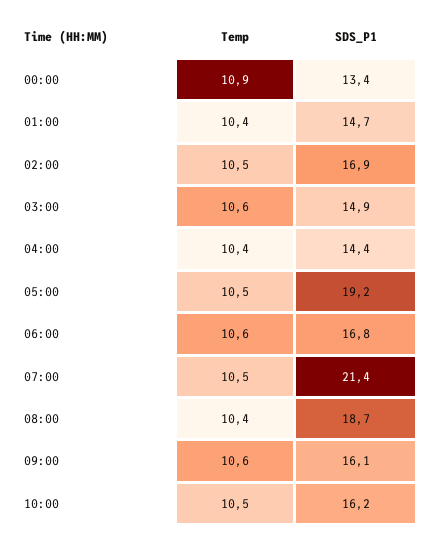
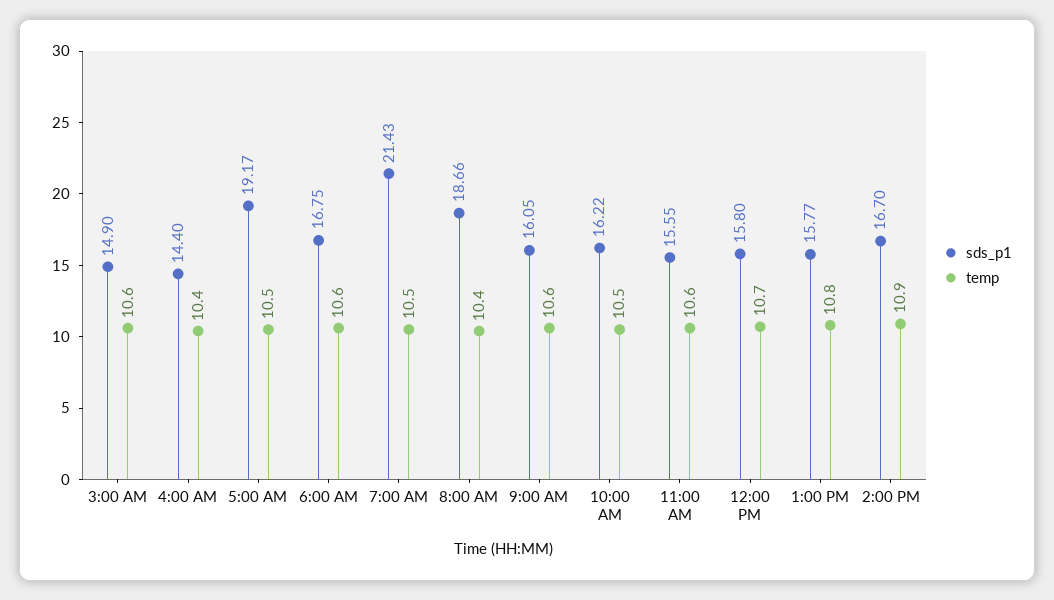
Temp, 00:00: 10.9 -> none
SDS_P1, 00:00: 13.4 -> none
Temp, 01:00: 10.4 -> none
SDS_P1, 01:00: 14.7 -> none
Temp, 02:00: 10.5 -> none
SDS_P1, 02:00: 16.9 -> none
SDS_P1, 11:00 AM: none -> 15.55
Temp, 11:00 AM: none -> 10.6
SDS_P1, 12:00 PM: none -> 15.8
Temp, 12:00 PM: none -> 10.7
SDS_P1, 1:00 PM: none -> 15.77
Temp, 1:00 PM: none -> 10.8
SDS_P1, 2:00 PM: none -> 16.7
Temp, 2:00 PM: none -> 10.9

